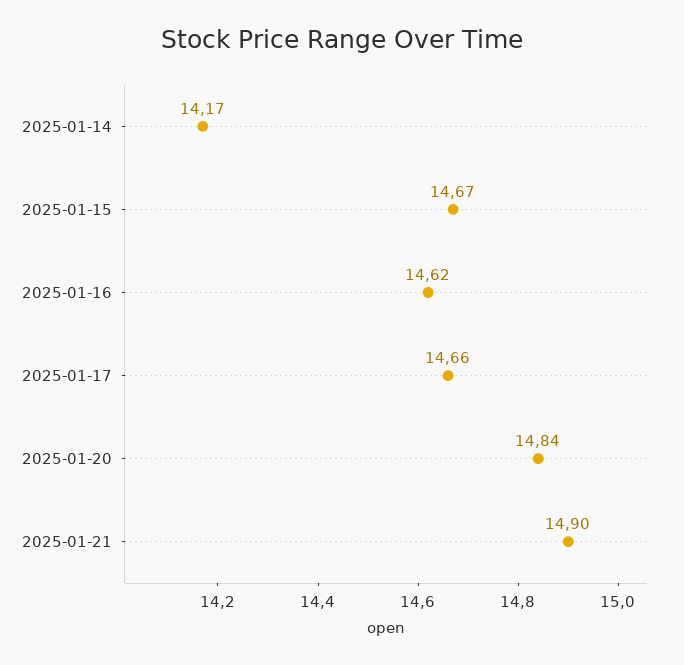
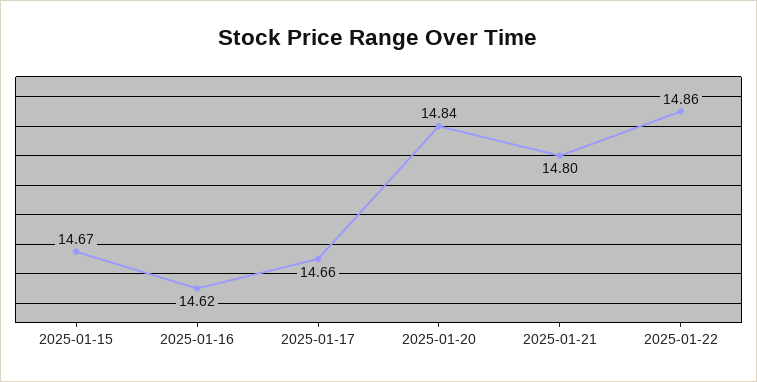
2025-01-14: 14.17 -> none
2025-01-21: 14.9 -> 14.8
2025-01-22: none -> 14.86

